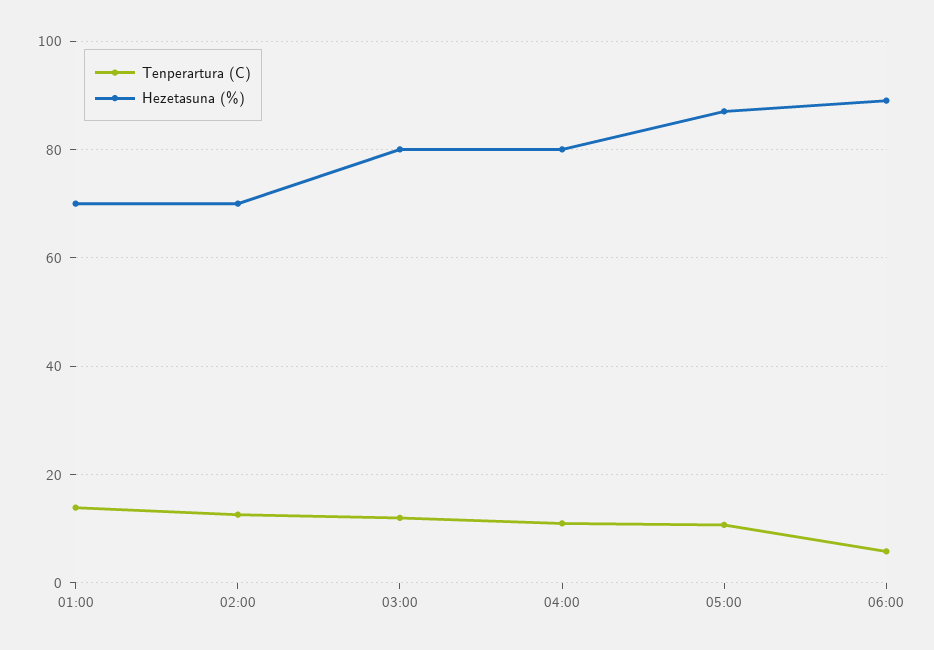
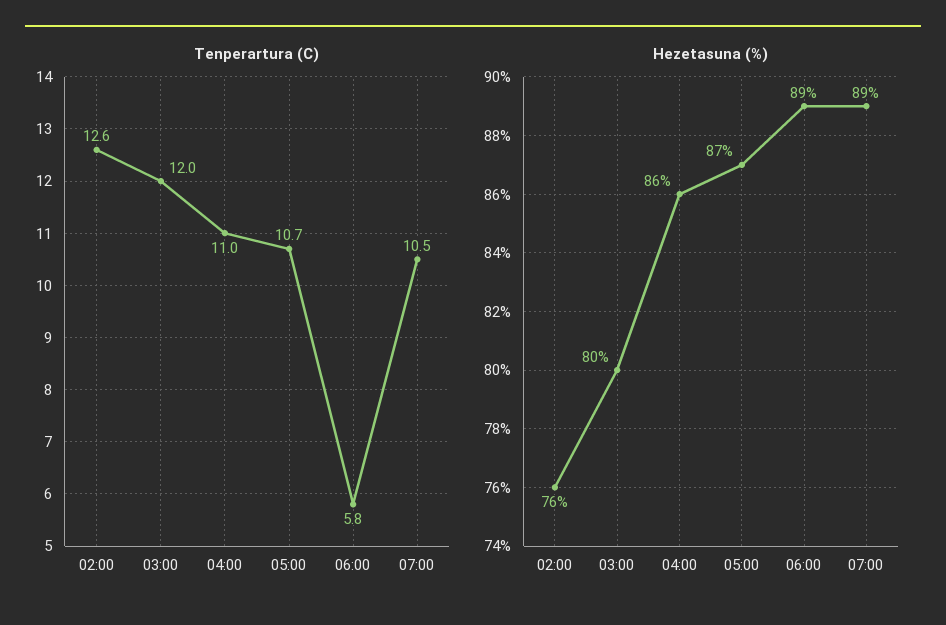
Tenperartura (C), 01:00: 14 -> none
Hezetasuna (%), 01:00: 70 -> none
Hezetasuna (%), 02:00: 70 -> 76
Hezetasuna (%), 04:00: 80 -> 86
Tenperartura (C), 07:00: none -> 10.5
Hezetasuna (%), 07:00: none -> 89

